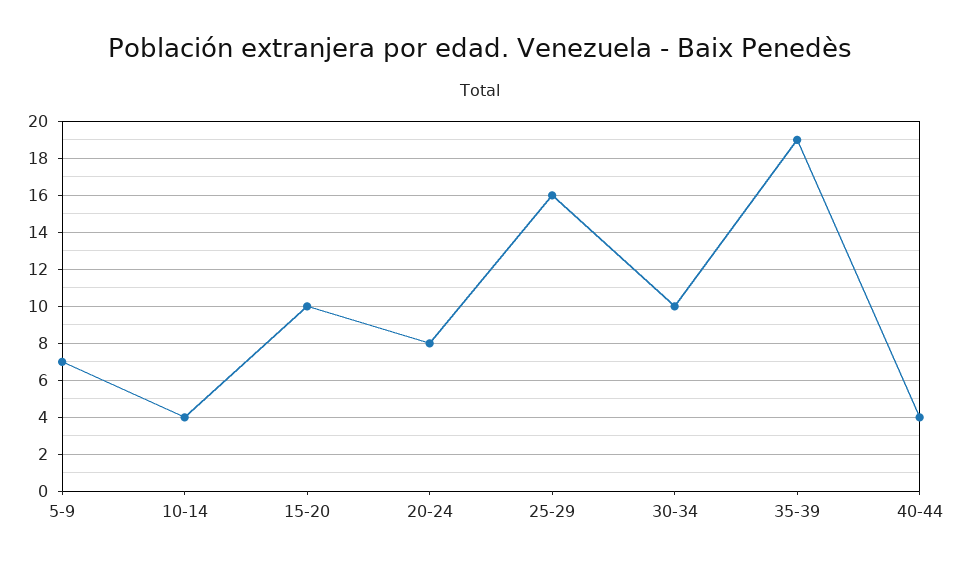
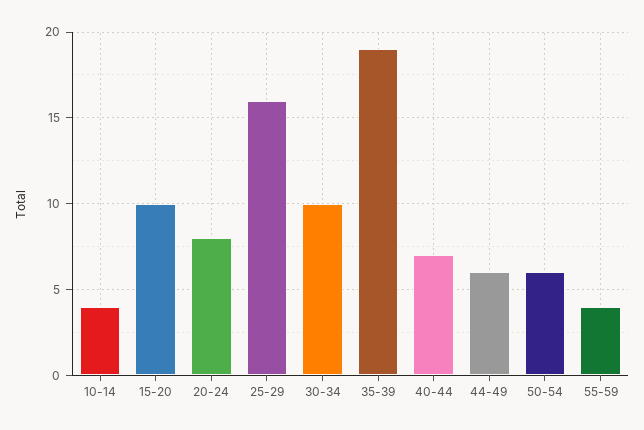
5-9: 7 -> none
40-44: 4 -> 7
44-49: none -> 6
50-54: none -> 6
55-59: none -> 4

